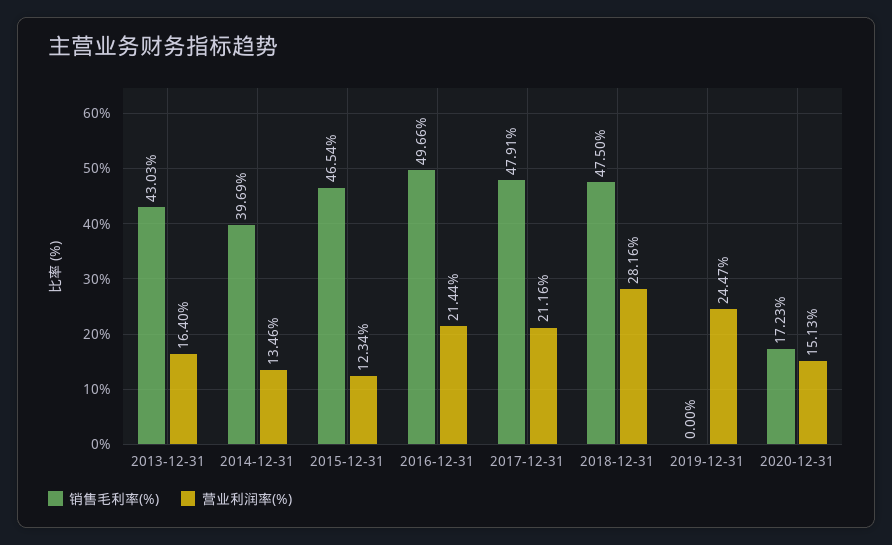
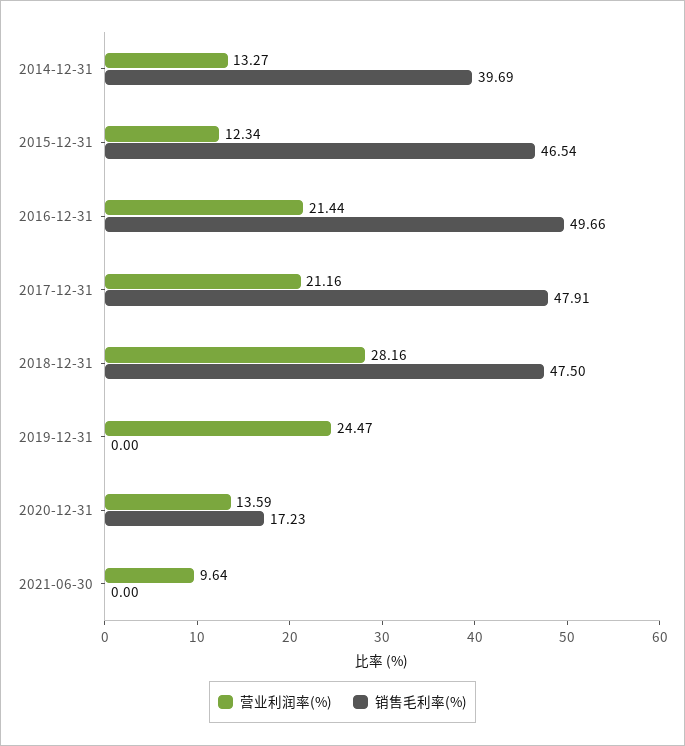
销售毛利率(%), 2013-12-31: 43.03 -> none
营业利润率(%), 2013-12-31: 16.4 -> none
营业利润率(%), 2014-12-31: 13.46 -> 13.27
营业利润率(%), 2020-12-31: 15.13 -> 13.59
营业利润率(%), 2021-06-30: none -> 9.64
销售毛利率(%), 2021-06-30: none -> 0

